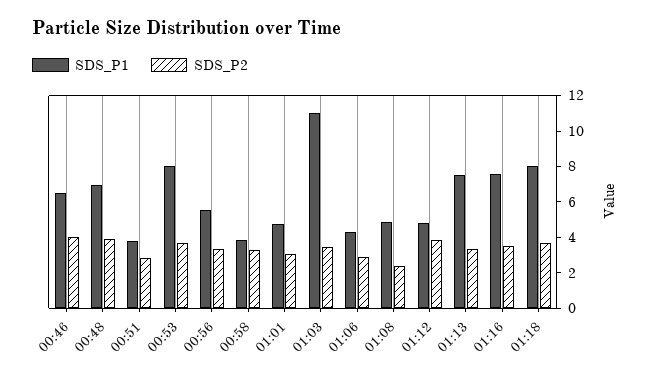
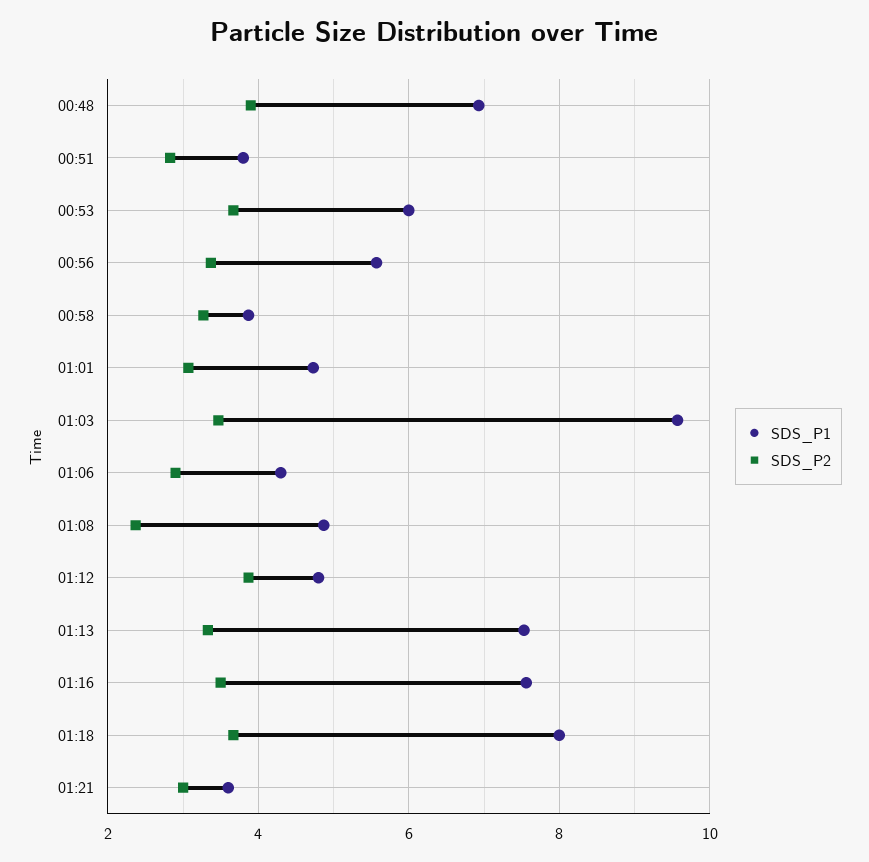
SDS_P1, 00:46: 6.5 -> none
SDS_P2, 00:46: 4 -> none
SDS_P1, 00:53: 8 -> 6
SDS_P1, 01:03: 11 -> 9.6
SDS_P1, 01:21: none -> 3.6
SDS_P2, 01:21: none -> 3

